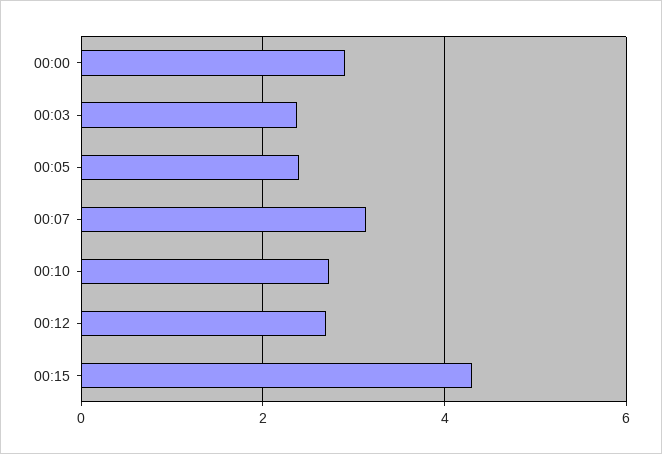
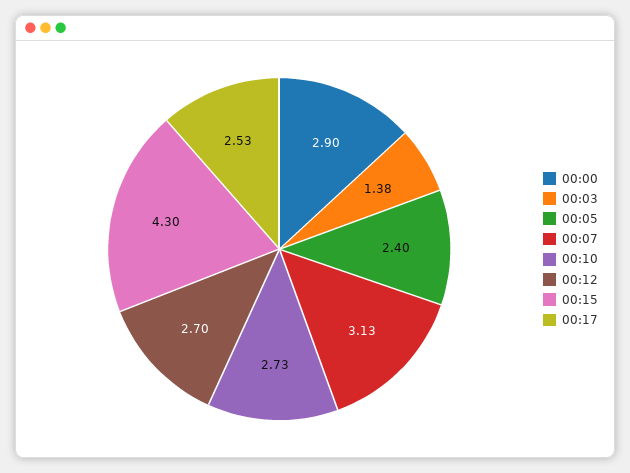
00:03: 2.4 -> 1.38
00:17: none -> 2.53

